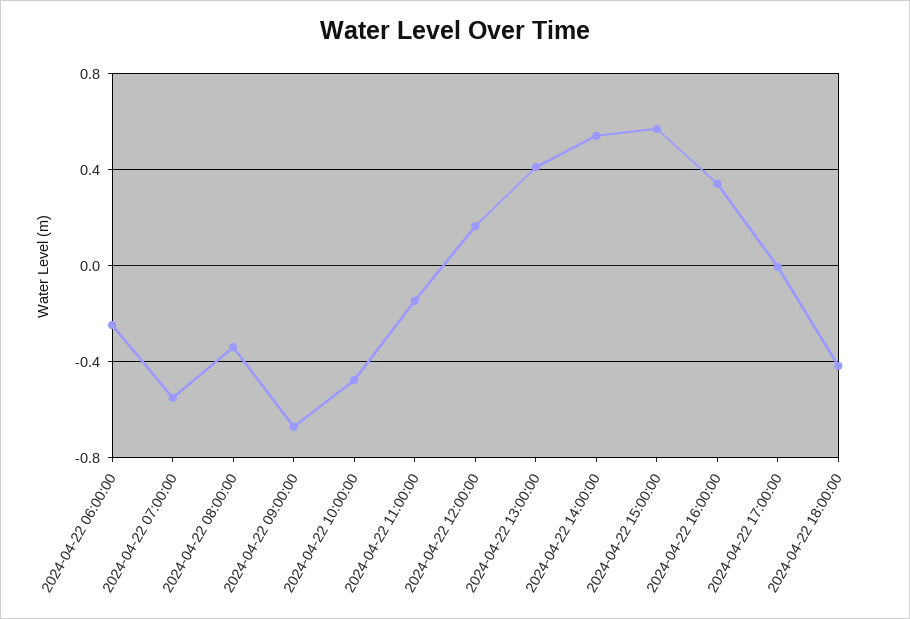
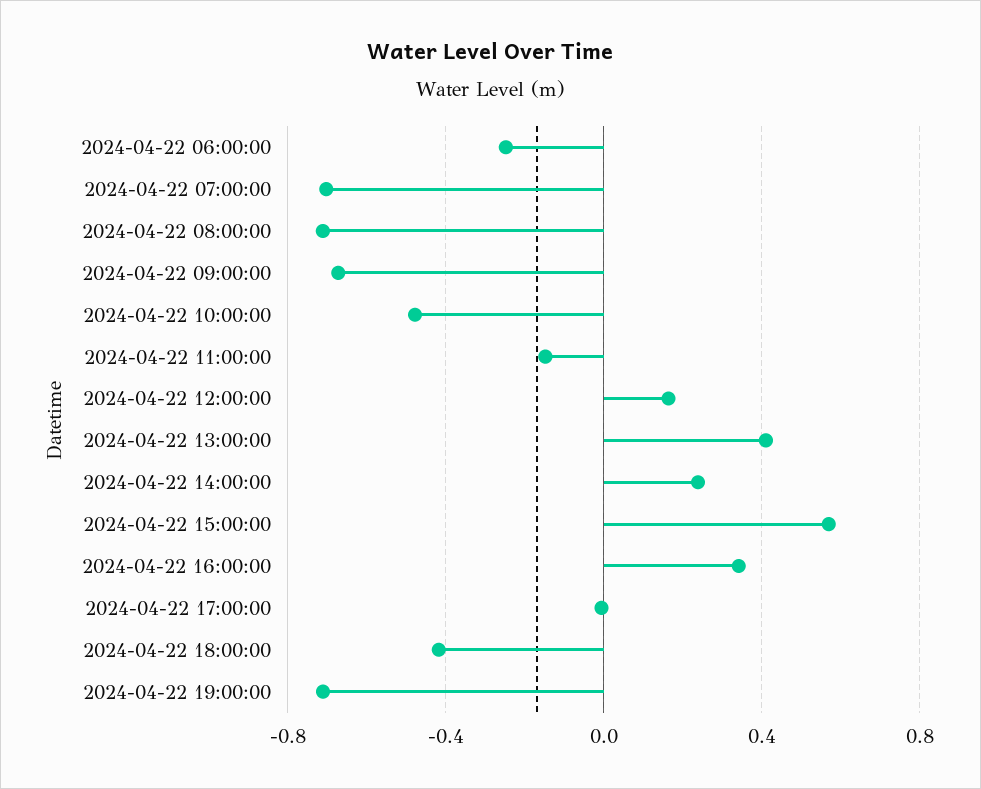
2024-04-22 07:00:00: -0.55 -> -0.7
2024-04-22 08:00:00: -0.35 -> -0.7
2024-04-22 14:00:00: 0.55 -> 0.25
2024-04-22 19:00:00: none -> -0.7

